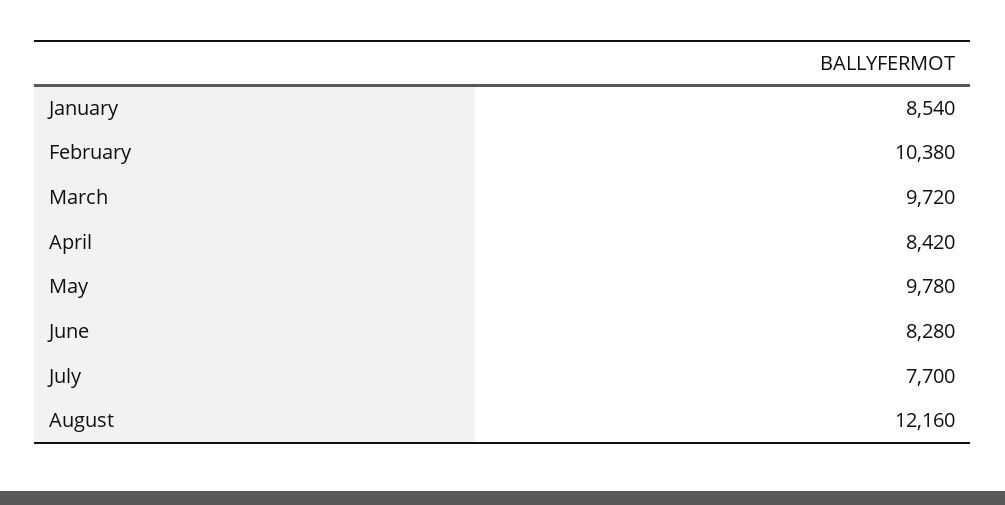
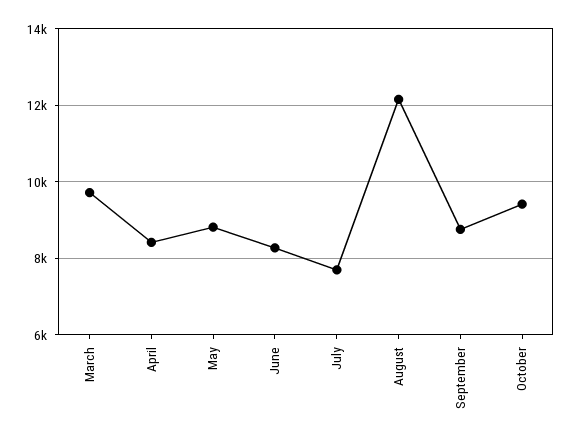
January: 8540 -> none
February: 10380 -> none
May: 9780 -> 8800
September: none -> 8800
October: none -> 9400

